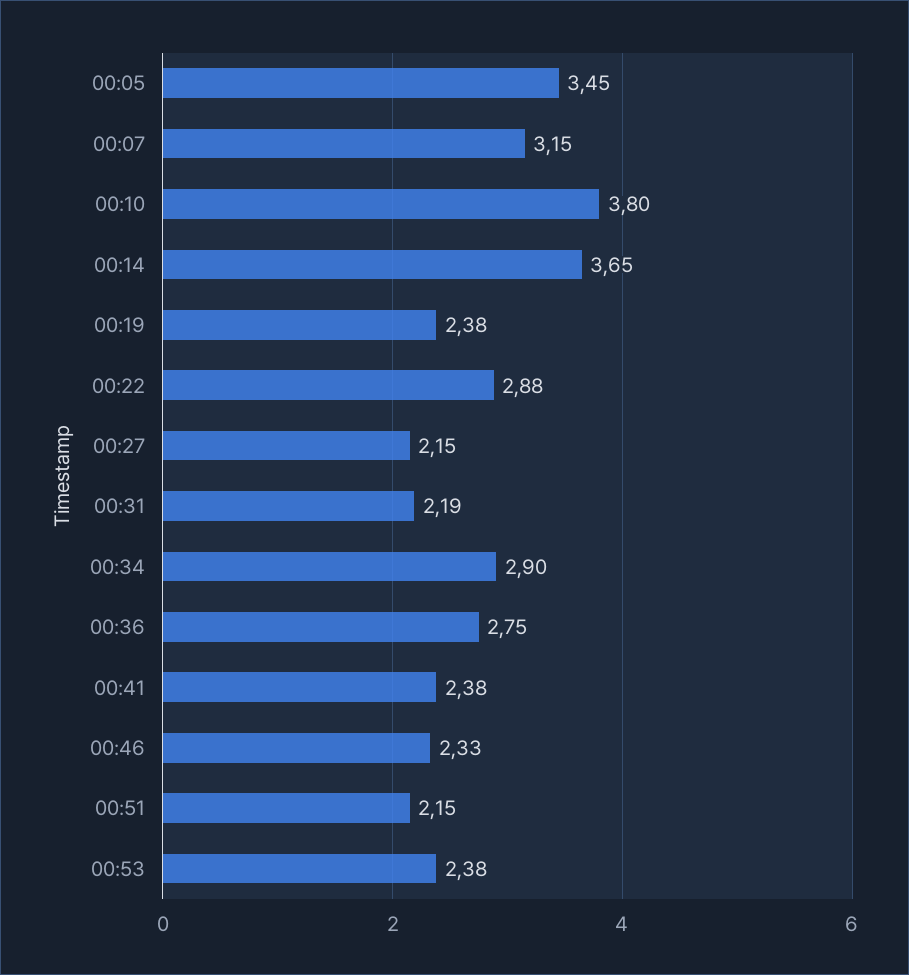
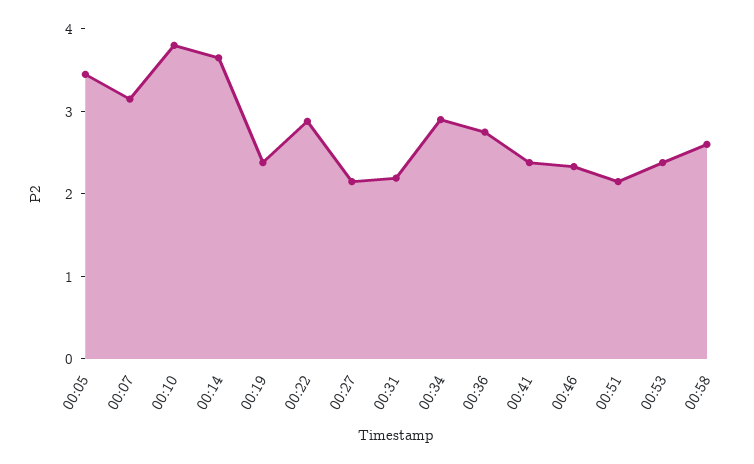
00:58: none -> 2.6

